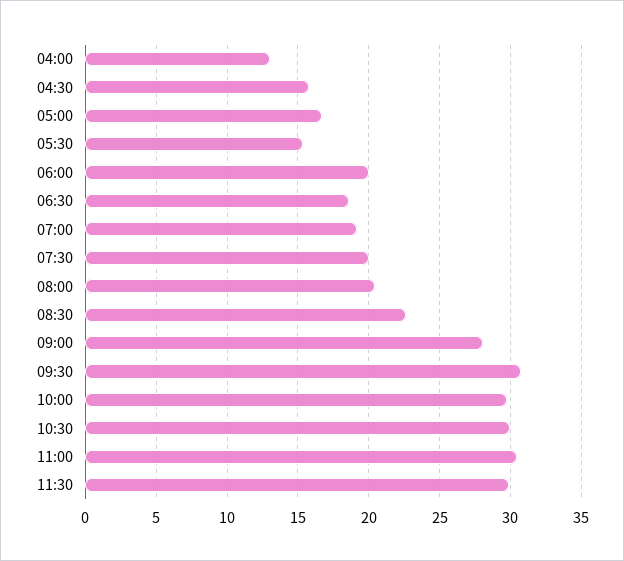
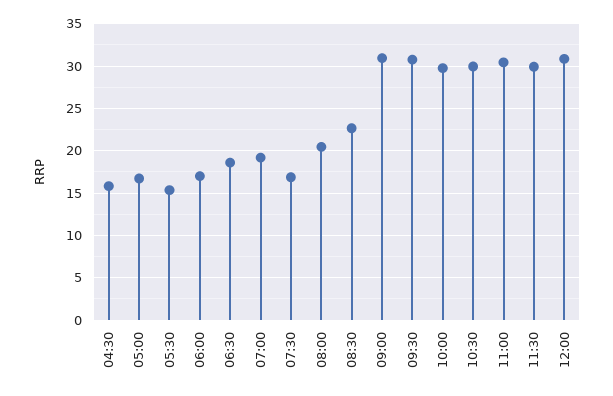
04:00: 13 -> none
06:00: 20 -> 17
07:30: 20 -> 17
09:00: 28 -> 31
12:00: none -> 31

